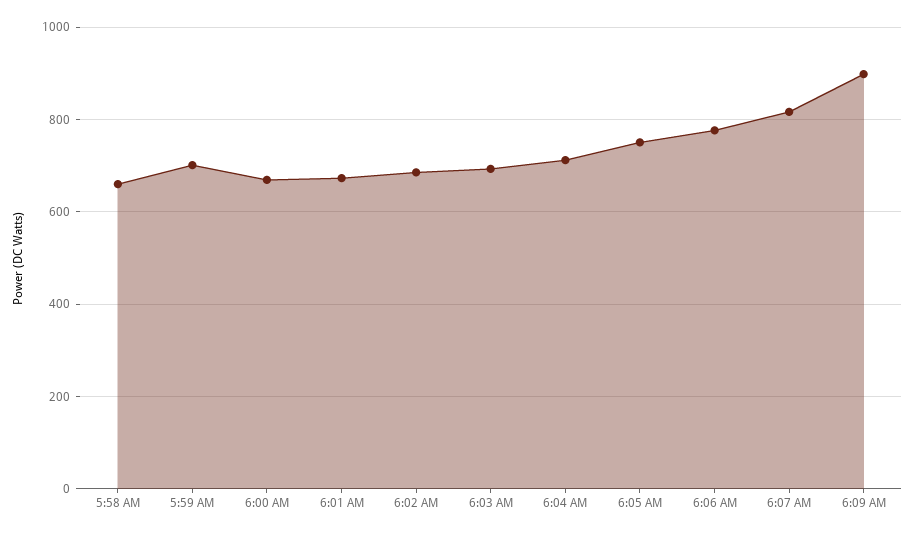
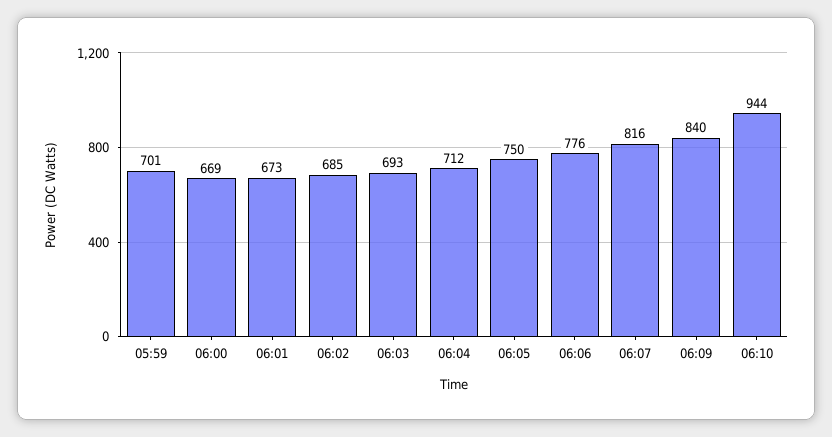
5:58 AM: 660 -> none
6:09 AM: 900 -> 840
06:10: none -> 944

